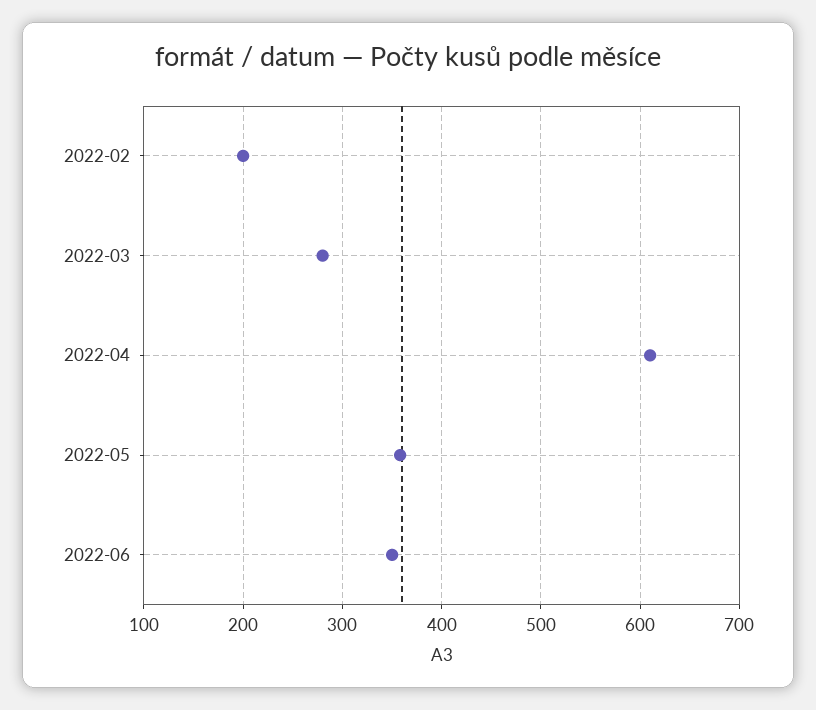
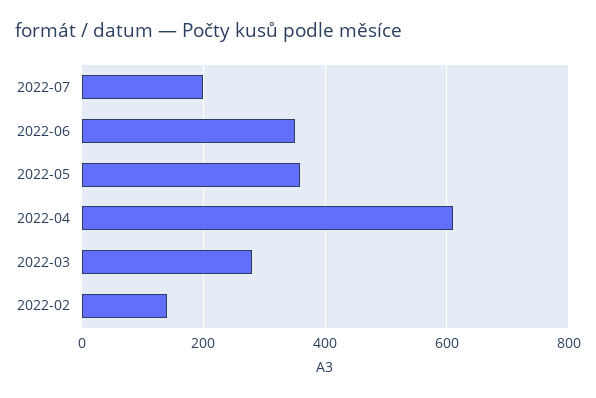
2022-02: 200 -> 140
2022-07: none -> 200

